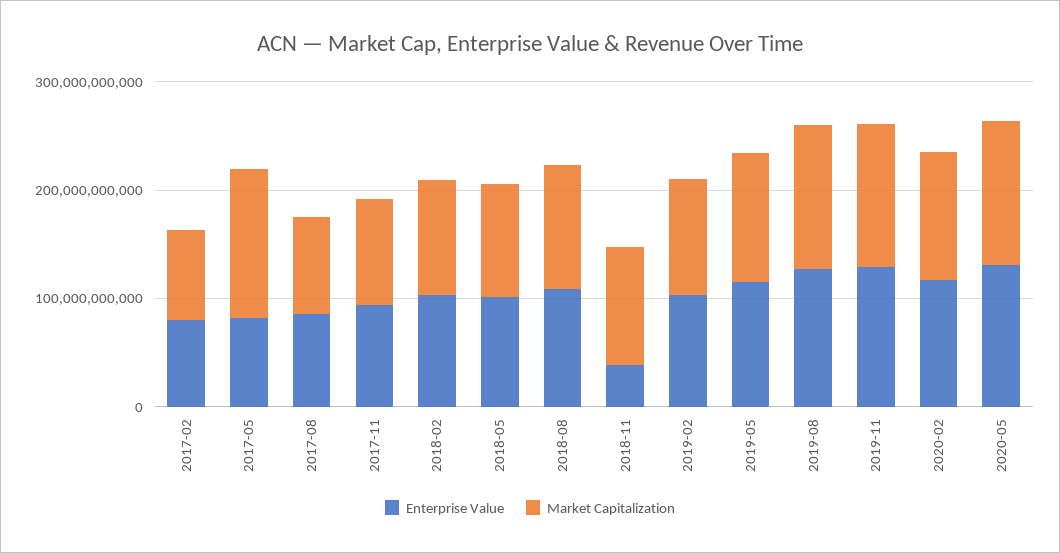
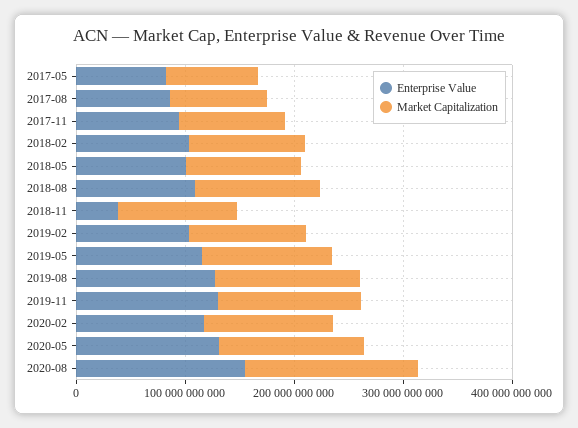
Enterprise Value, 2017-02: 80000000000 -> none
Market Capitalization, 2017-02: 80000000000 -> none
Market Capitalization, 2017-05: 140000000000 -> 80000000000
Enterprise Value, 2020-08: none -> 160000000000
Market Capitalization, 2020-08: none -> 160000000000

